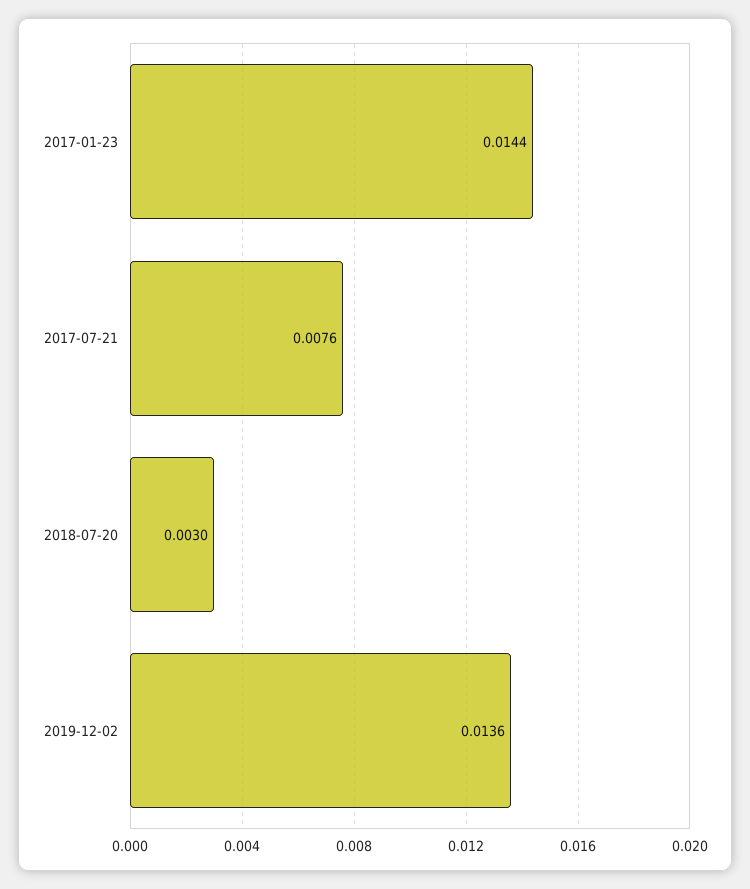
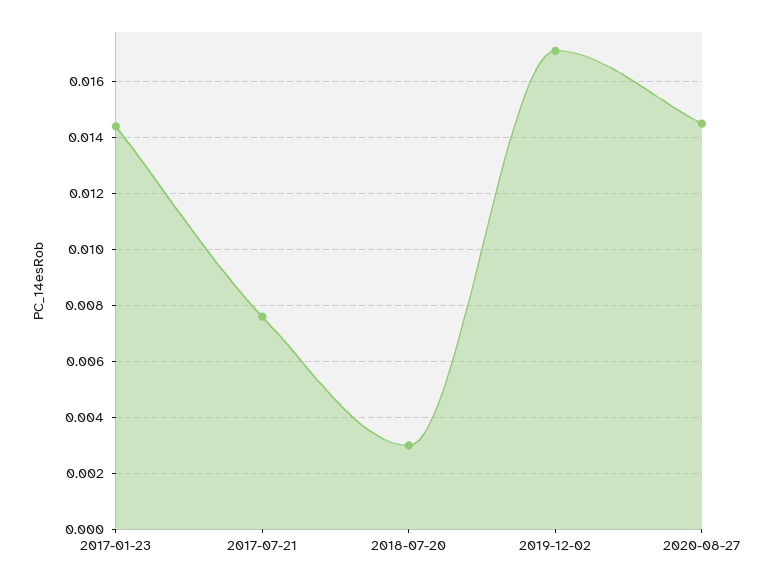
2019-12-02: 0.0136 -> 0.017
2020-08-27: none -> 0.0145

